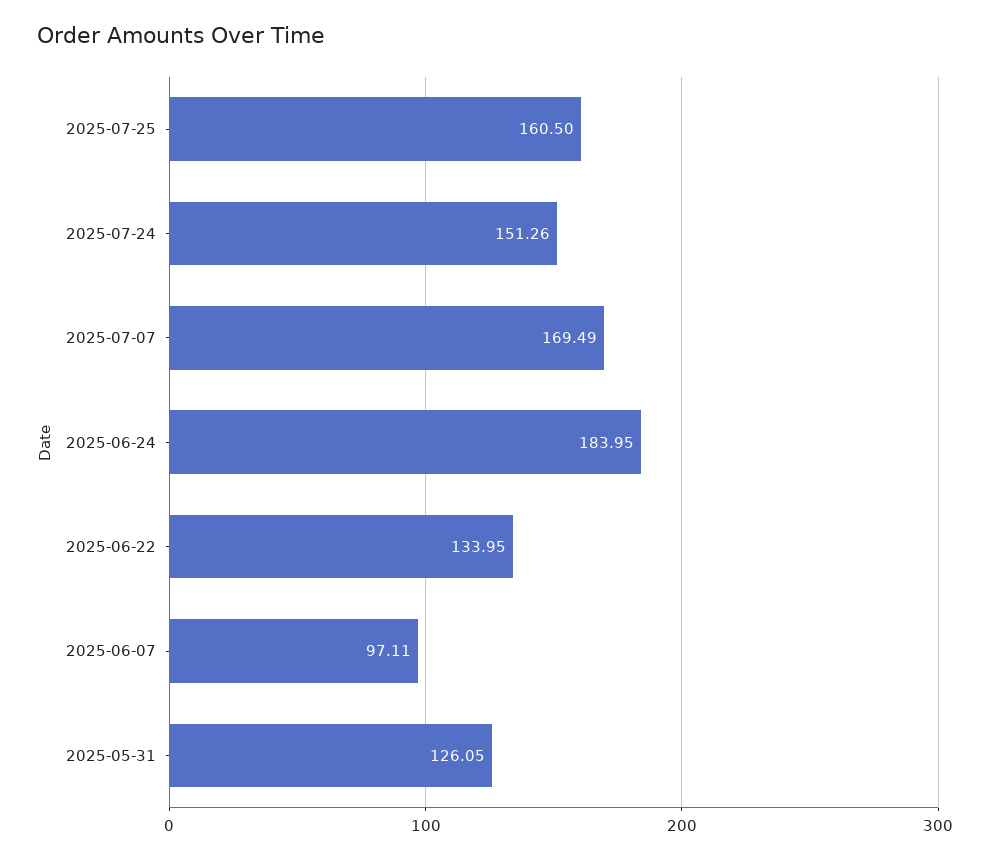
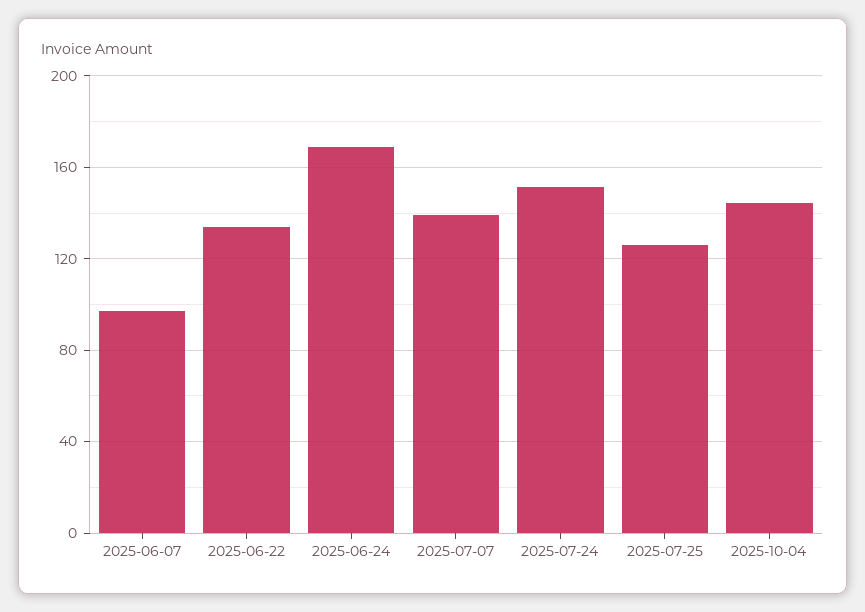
2025-07-25: 160.5 -> 125
2025-07-07: 169.49 -> 140
2025-06-24: 183.95 -> 170
2025-05-31: 126.05 -> none
2025-10-04: none -> 145

